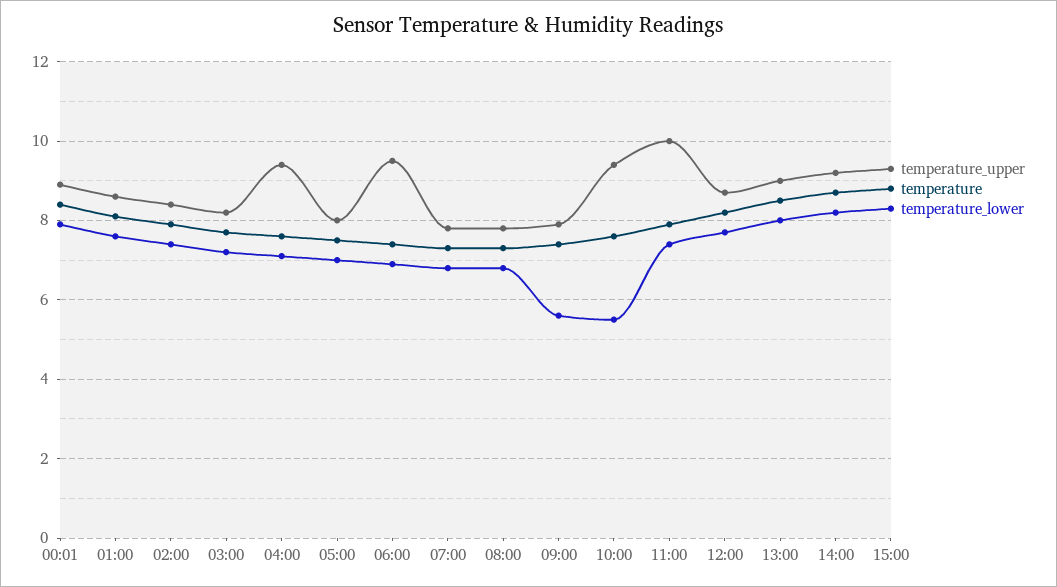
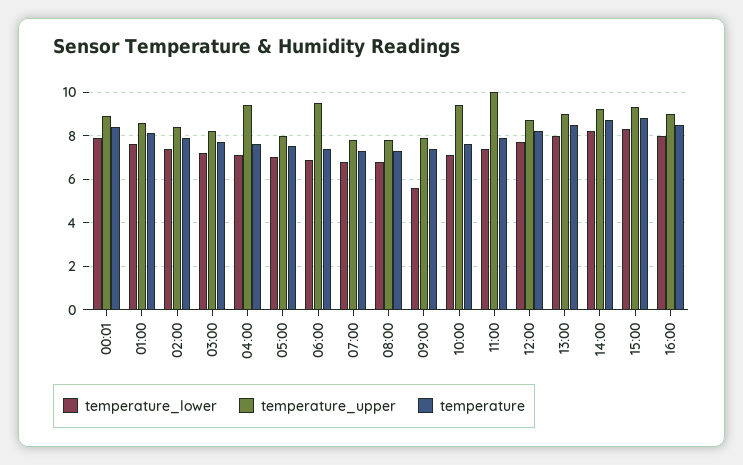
temperature_lower, 10:00: 5.5 -> 7
temperature_lower, 16:00: none -> 8
temperature_upper, 16:00: none -> 9
temperature, 16:00: none -> 8.5

